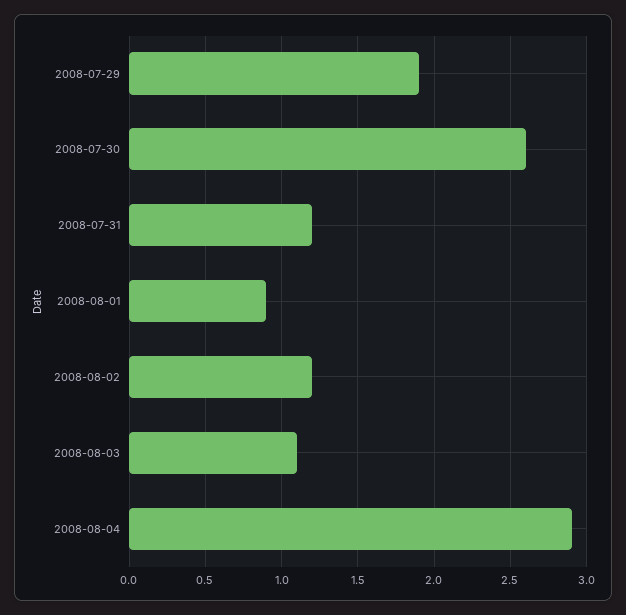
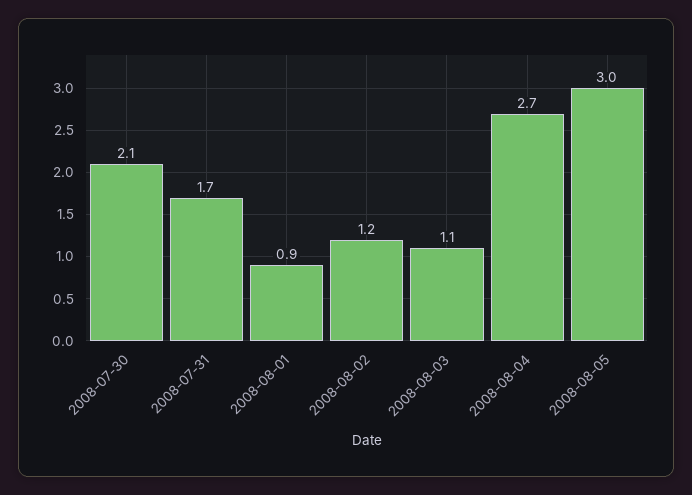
2008-07-29: 1.9 -> none
2008-07-30: 2.6 -> 2.1
2008-07-31: 1.2 -> 1.7
2008-08-04: 2.9 -> 2.7
2008-08-05: none -> 3

